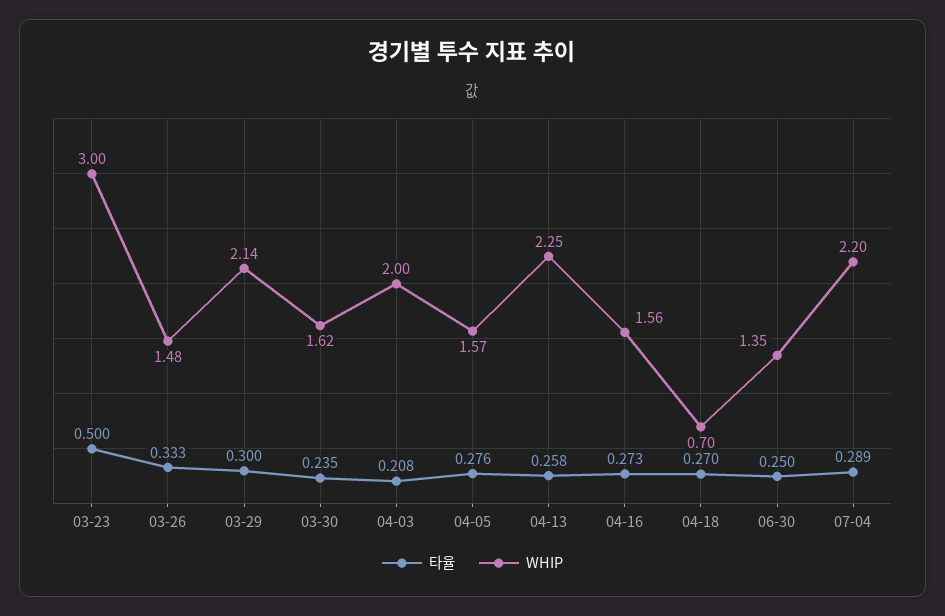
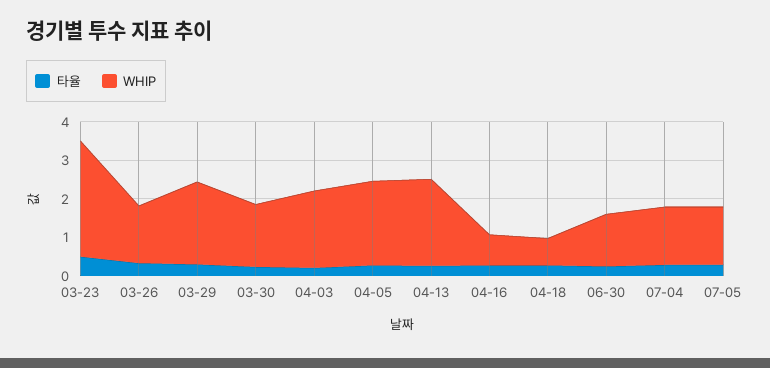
WHIP, 04-05: 1.57 -> 2.25
WHIP, 04-16: 1.56 -> 0.75
WHIP, 07-04: 2.2 -> 1.5
타율, 07-05: none -> 0.25
WHIP, 07-05: none -> 1.5

